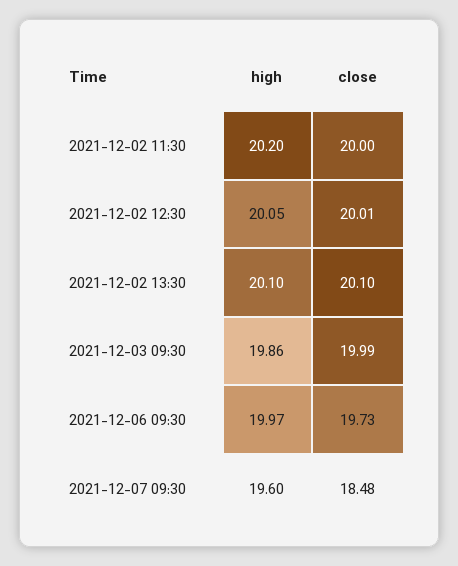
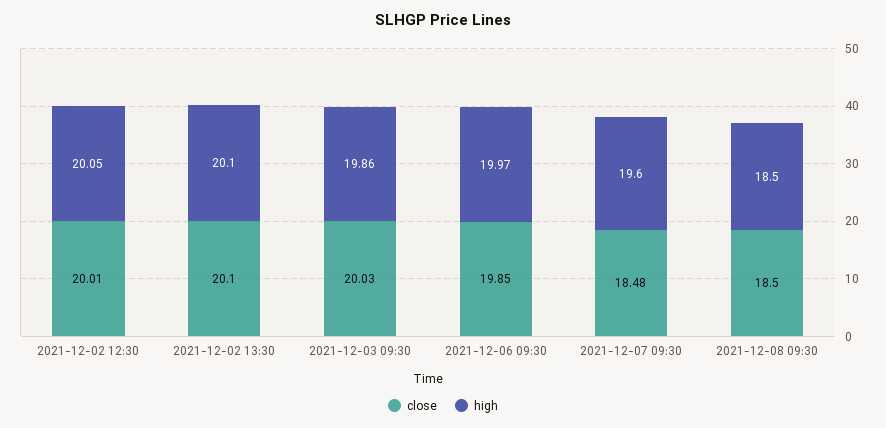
high, 2021-12-02 11:30: 20.2 -> none
close, 2021-12-02 11:30: 20 -> none
close, 2021-12-03 09:30: 19.99 -> 20.03
close, 2021-12-06 09:30: 19.73 -> 19.85
close, 2021-12-08 09:30: none -> 18.5
high, 2021-12-08 09:30: none -> 18.5

